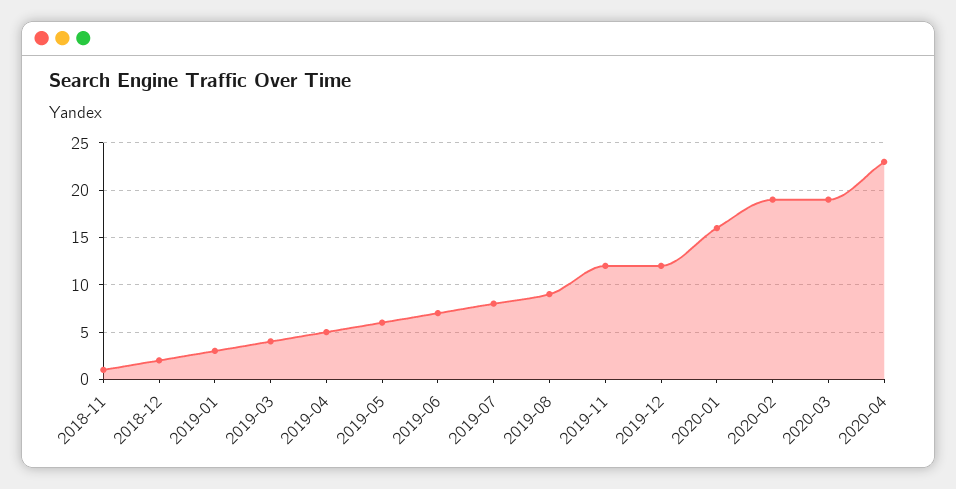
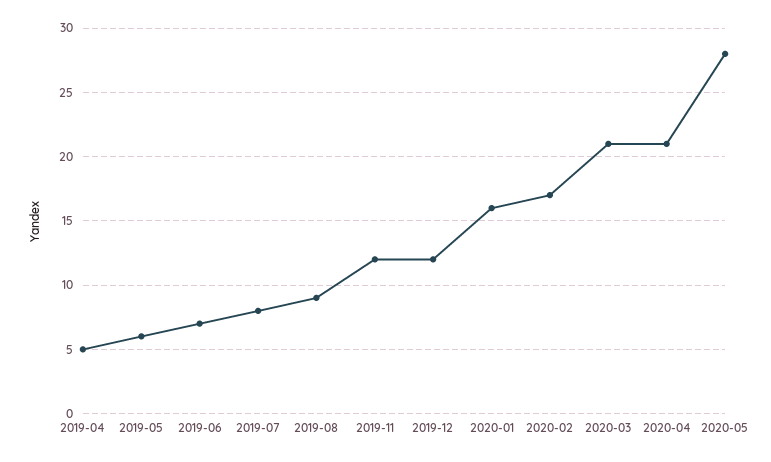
2018-11: 1 -> none
2018-12: 2 -> none
2019-01: 3 -> none
2019-03: 4 -> none
2020-02: 19 -> 17
2020-03: 19 -> 21
2020-04: 23 -> 21
2020-05: none -> 28

